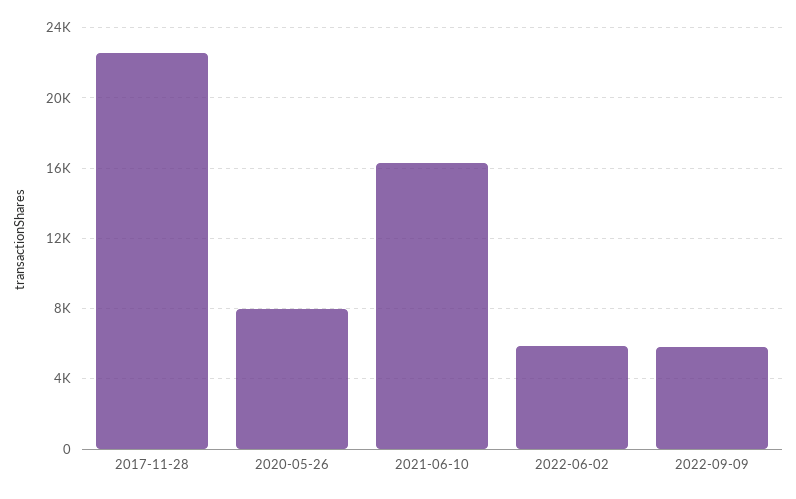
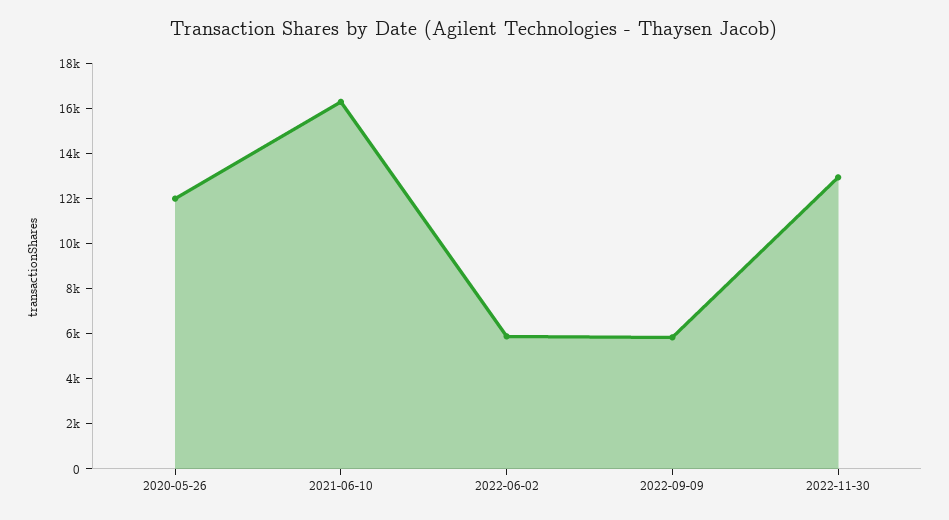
2017-11-28: 22500 -> none
2020-05-26: 8000 -> 12000
2022-11-30: none -> 13000

